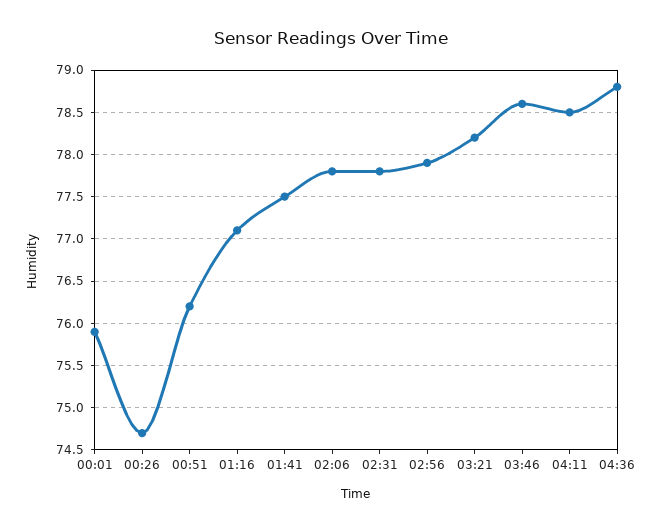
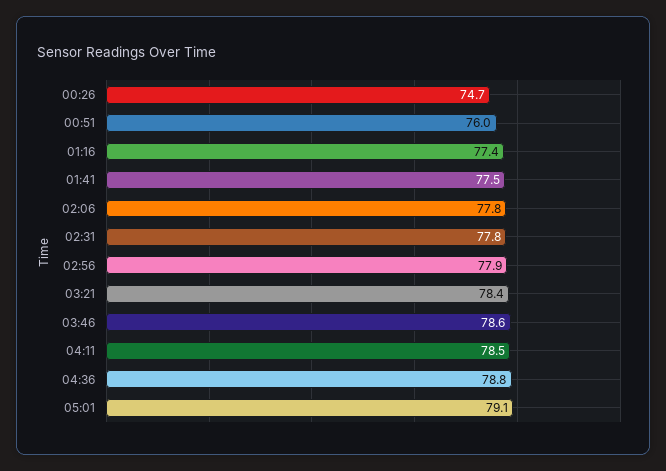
00:01: 75.9 -> none
00:51: 76.2 -> 76
01:16: 77.1 -> 77.4
03:21: 78.2 -> 78.4
05:01: none -> 79.1

